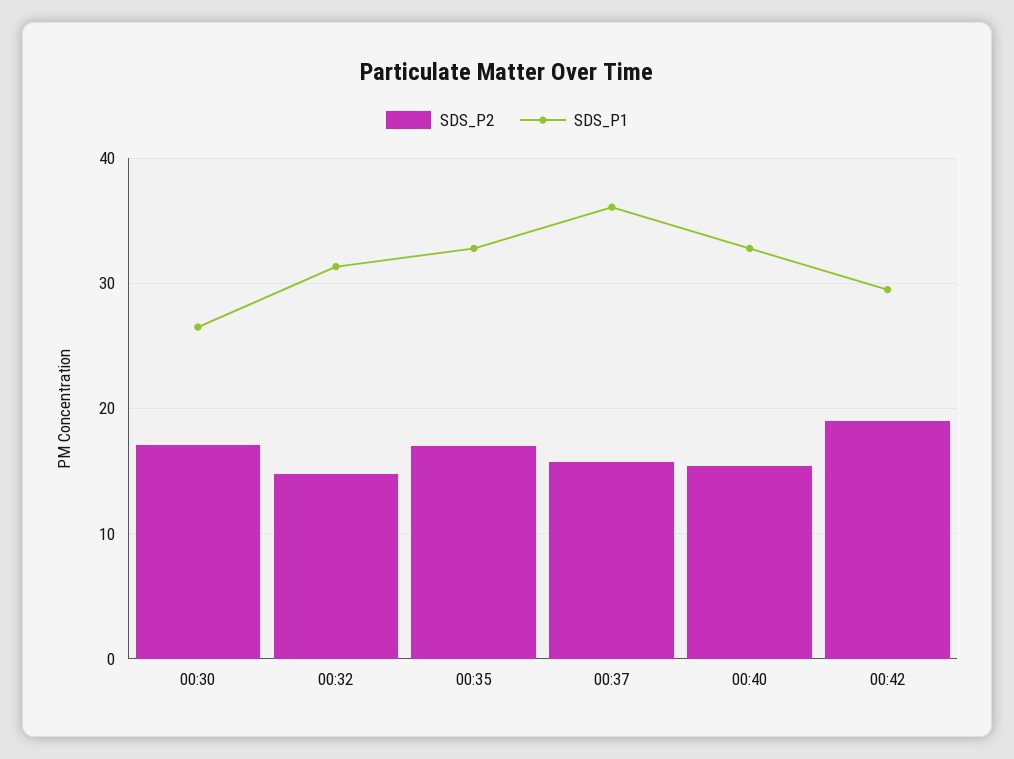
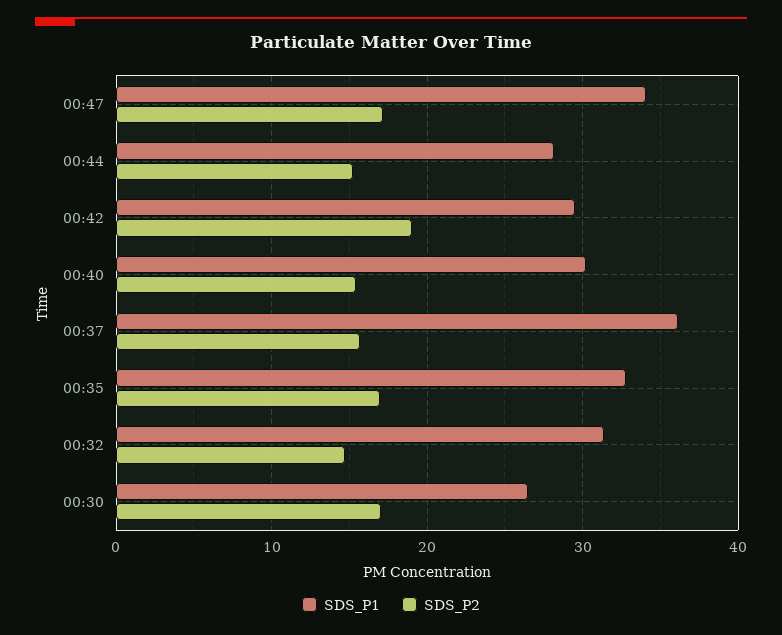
SDS_P1, 00:40: 33 -> 30
SDS_P1, 00:47: none -> 34
SDS_P2, 00:47: none -> 17
SDS_P1, 00:44: none -> 28
SDS_P2, 00:44: none -> 15

